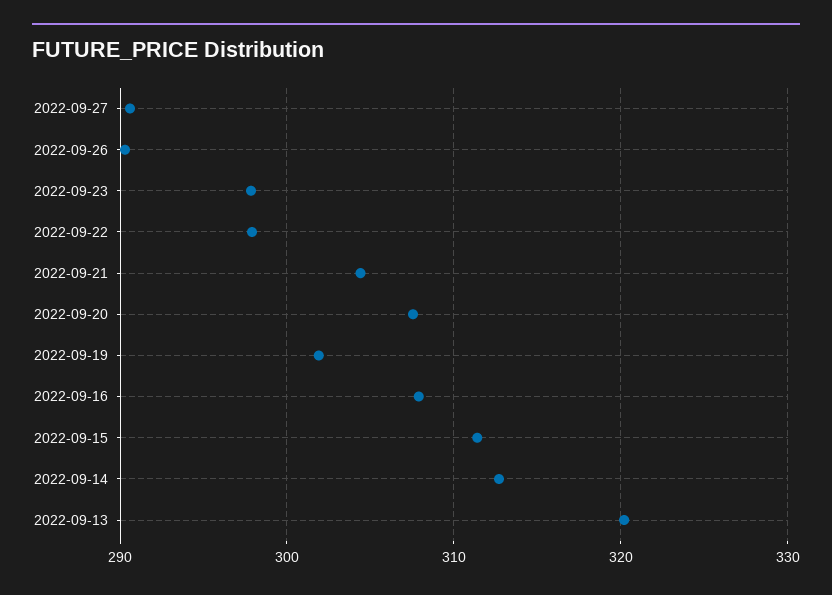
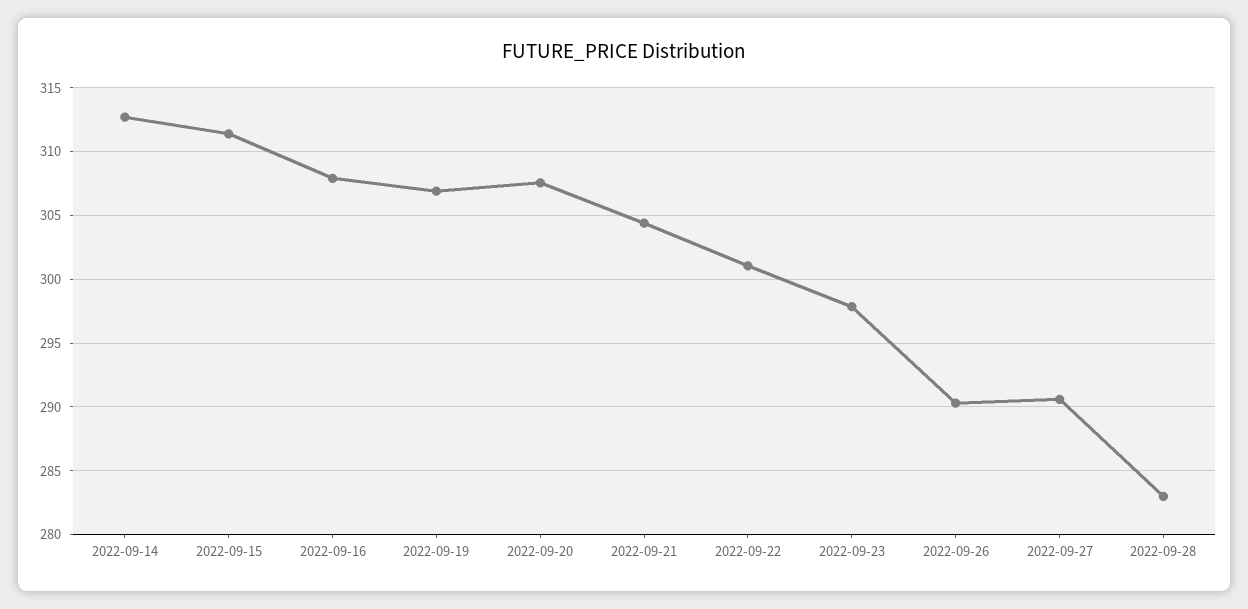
2022-09-22: 298 -> 301
2022-09-19: 302 -> 307
2022-09-13: 320 -> none
2022-09-28: none -> 283

